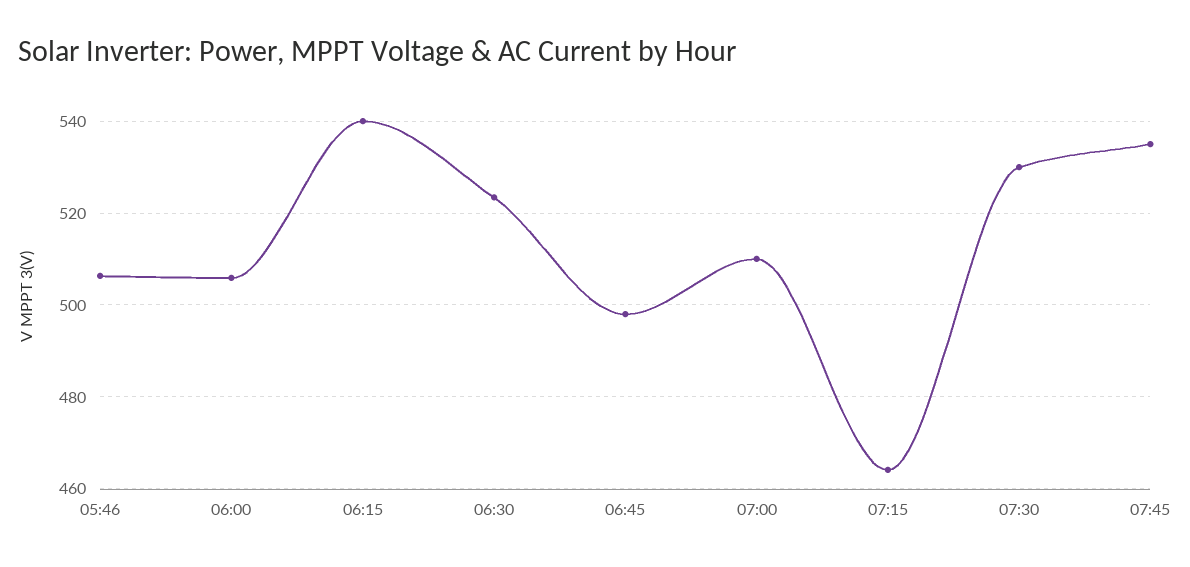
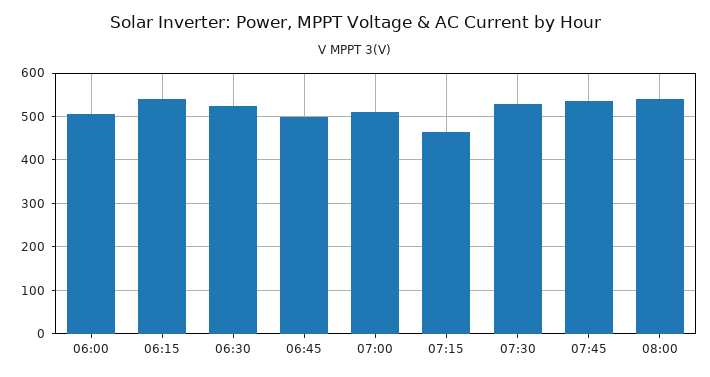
05:46: 506 -> none
08:00: none -> 540

